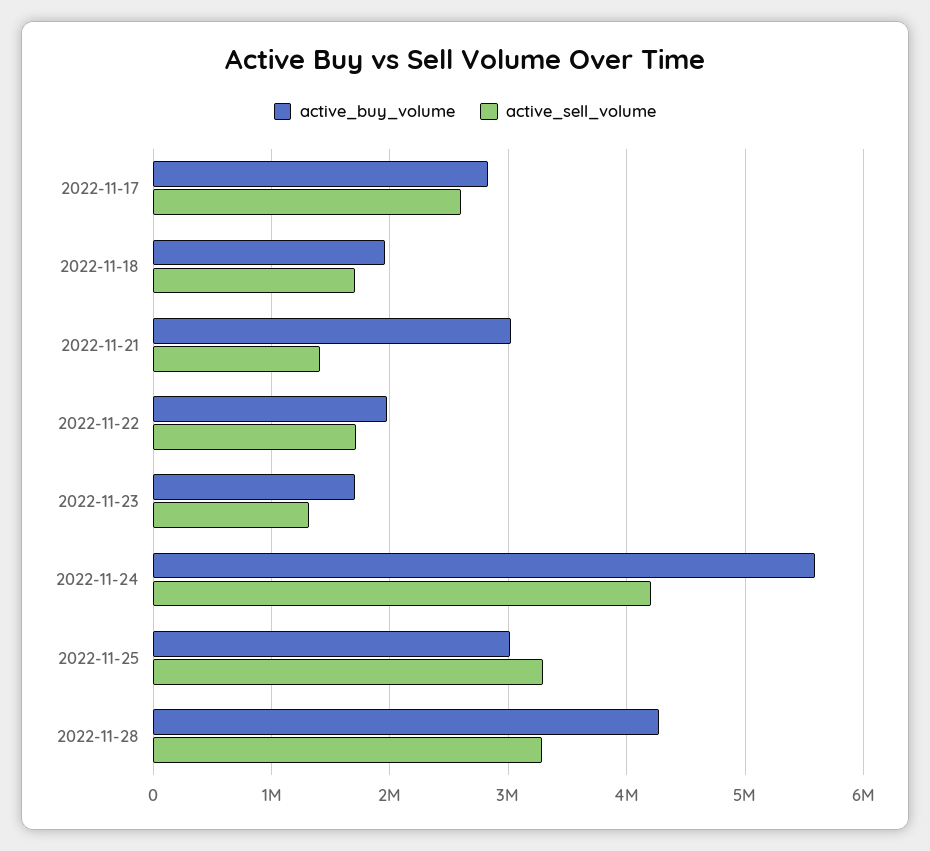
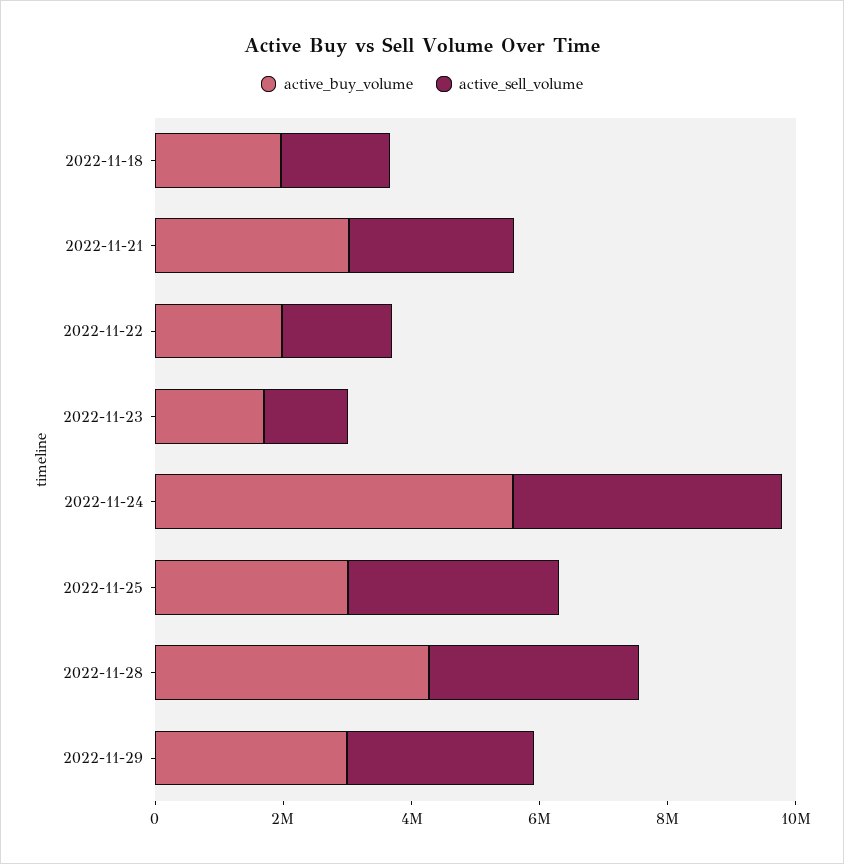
active_buy_volume, 2022-11-17: 2800000 -> none
active_sell_volume, 2022-11-17: 2600000 -> none
active_sell_volume, 2022-11-21: 1400000 -> 2500000
active_buy_volume, 2022-11-29: none -> 3000000
active_sell_volume, 2022-11-29: none -> 3000000

